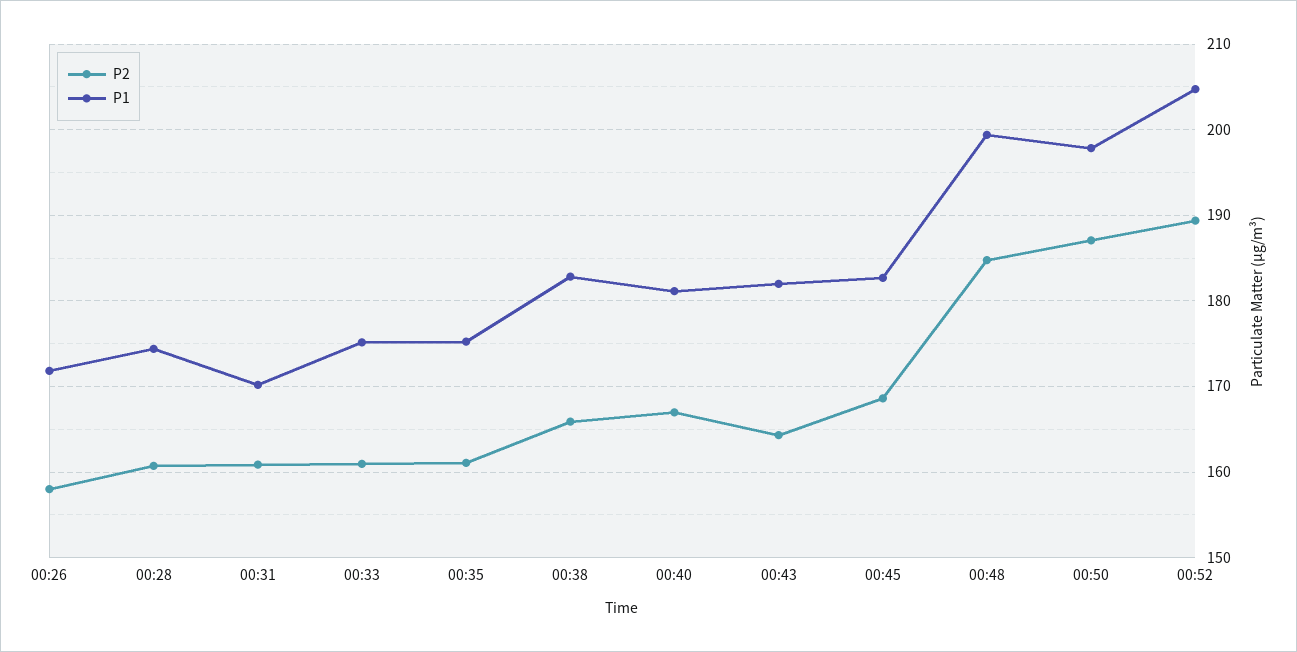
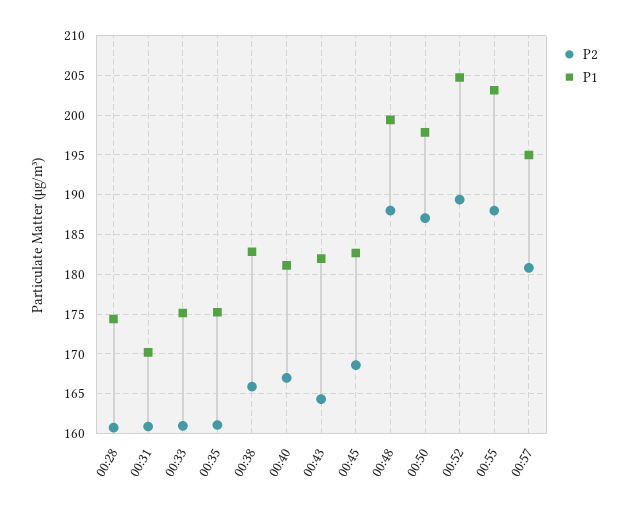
P2, 00:26: 158 -> none
P1, 00:26: 172 -> none
P2, 00:48: 185 -> 188
P2, 00:55: none -> 188
P1, 00:55: none -> 203
P2, 00:57: none -> 181
P1, 00:57: none -> 195

